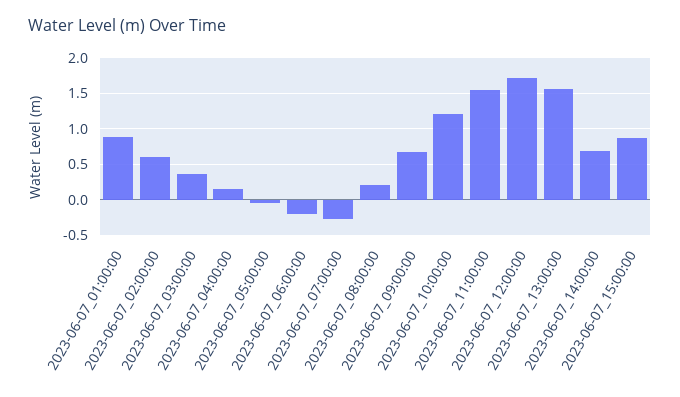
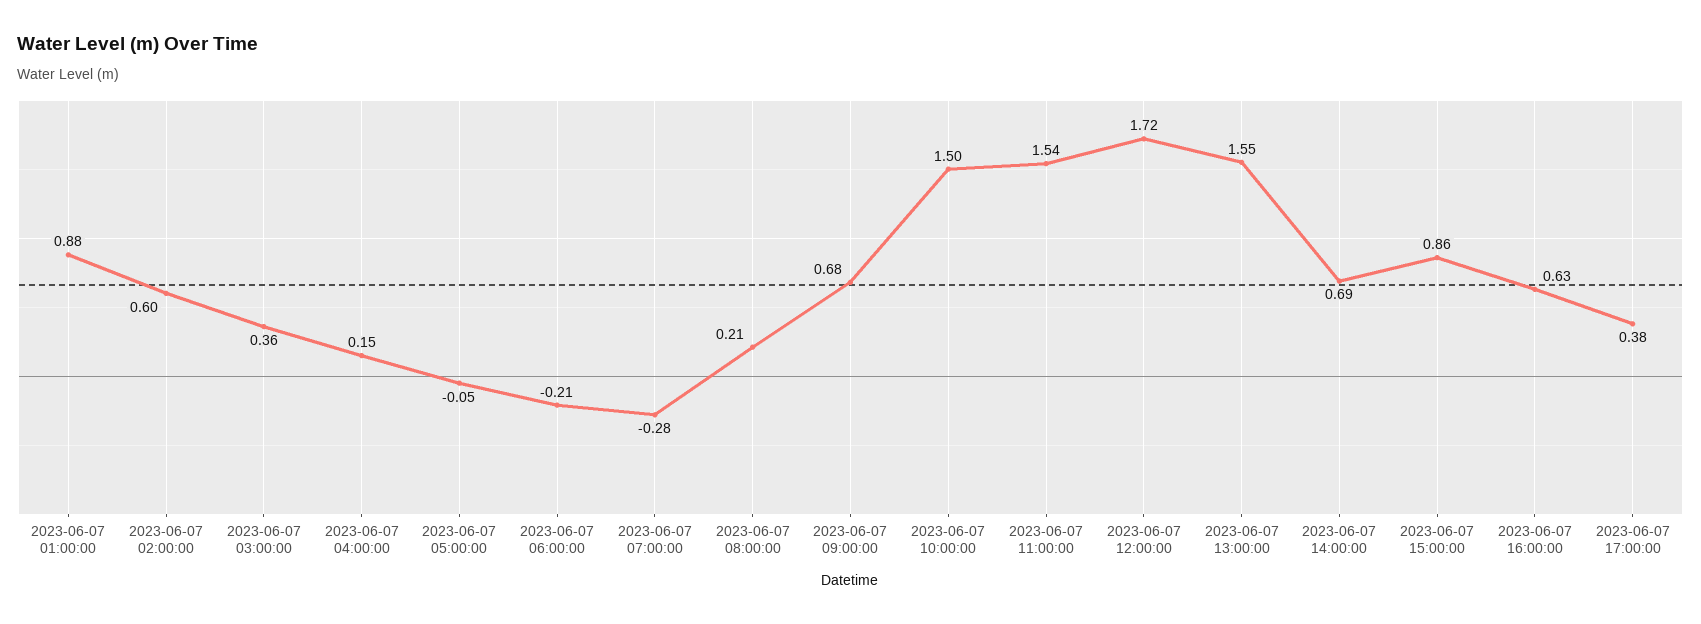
2023-06-07_10:00:00: 1.2 -> 1.5
2023-06-07 16:00:00: none -> 0.63
2023-06-07 17:00:00: none -> 0.38

